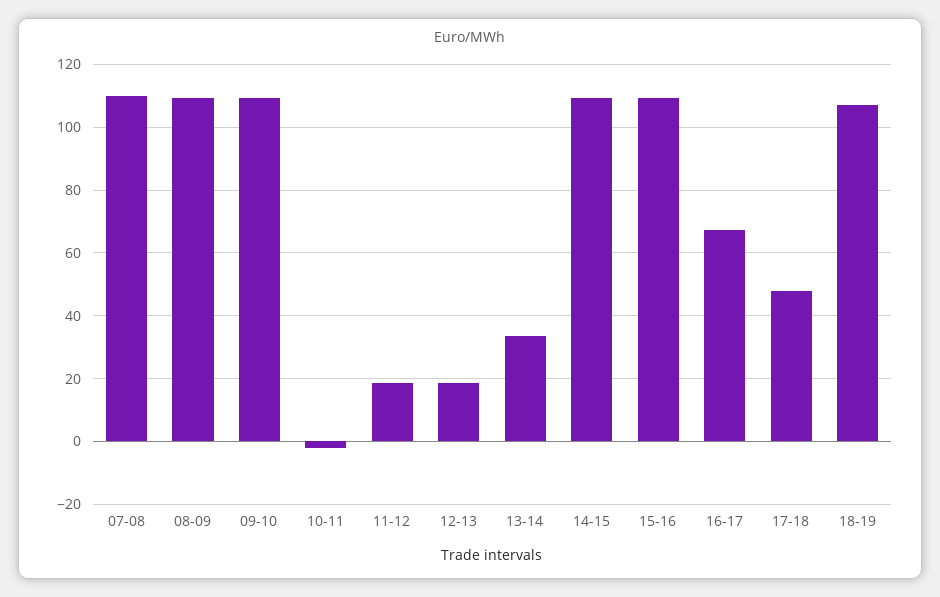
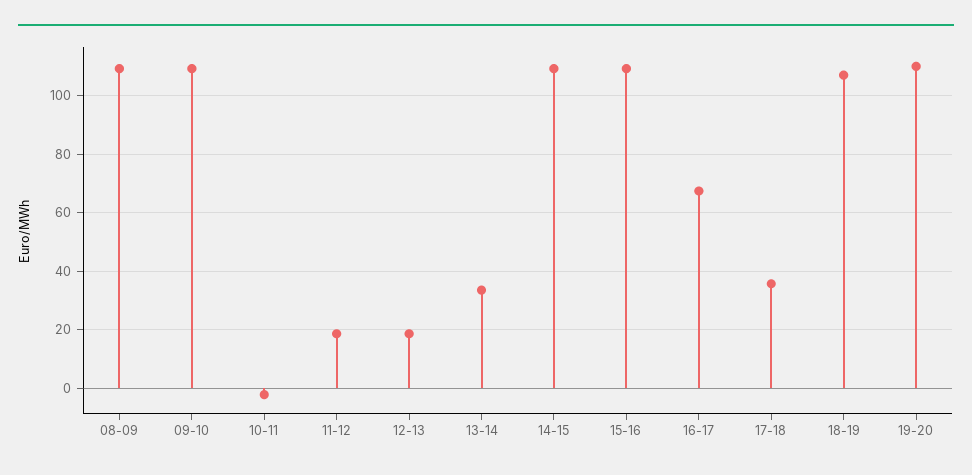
07-08: 110 -> none
17-18: 48 -> 35
19-20: none -> 110

